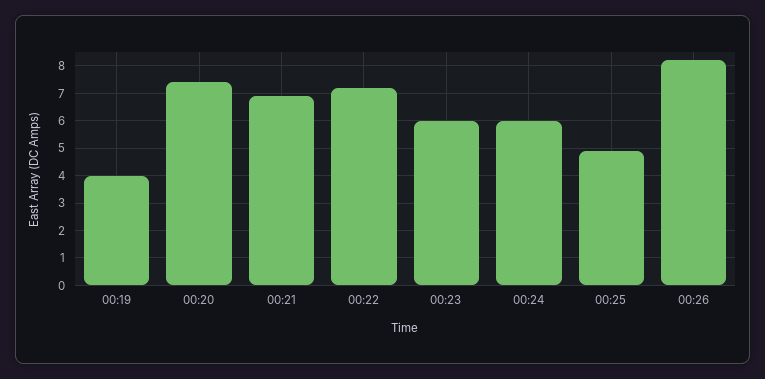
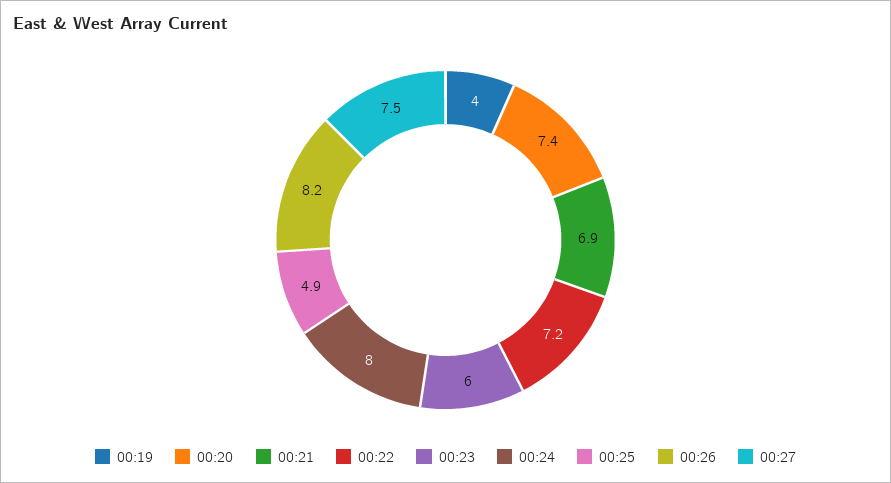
00:24: 6 -> 8
00:27: none -> 7.5

